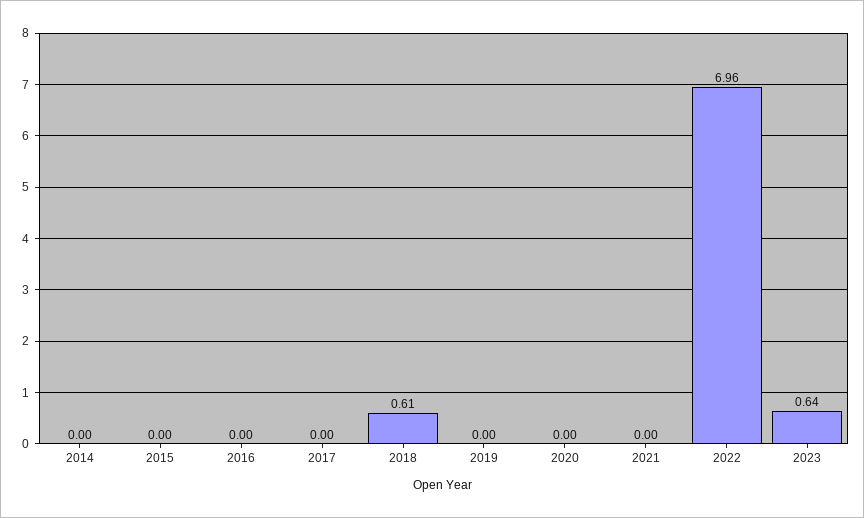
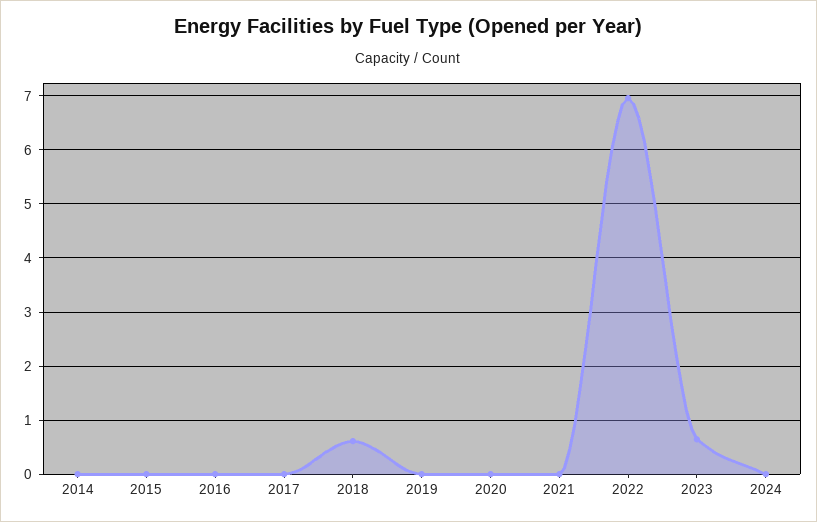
2024: none -> 0

